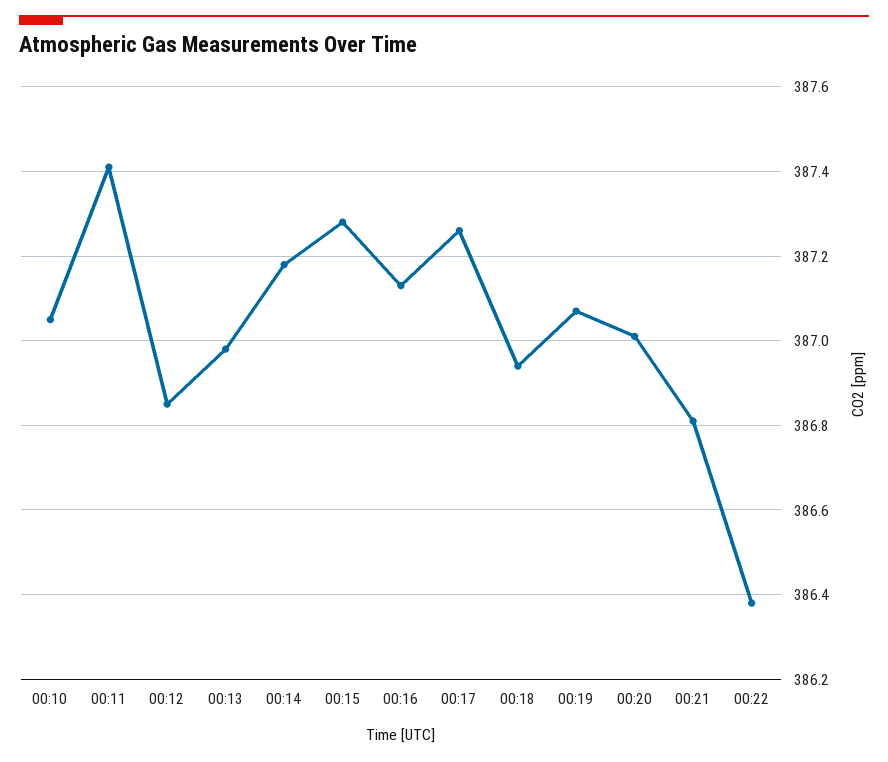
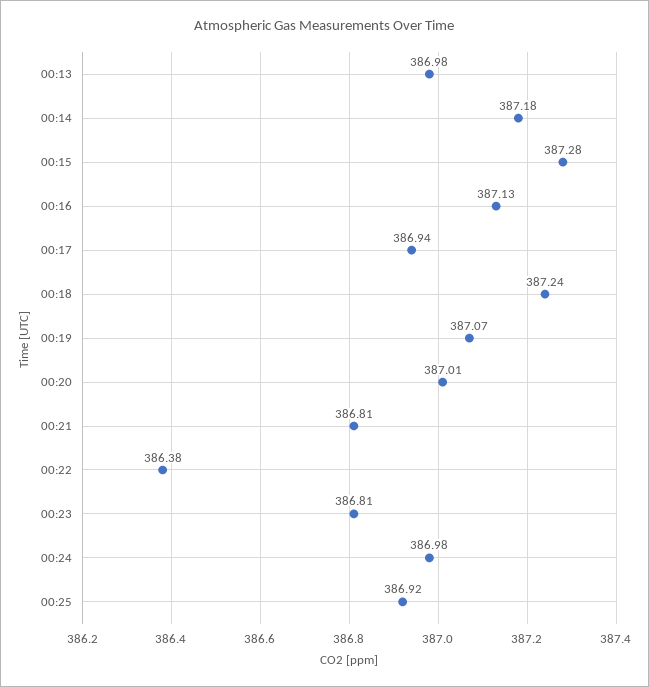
00:10: 387.05 -> none
00:11: 387.4 -> none
00:12: 386.85 -> none
00:17: 387.25 -> 386.94
00:18: 386.95 -> 387.24
00:23: none -> 386.81
00:24: none -> 386.98
00:25: none -> 386.92

